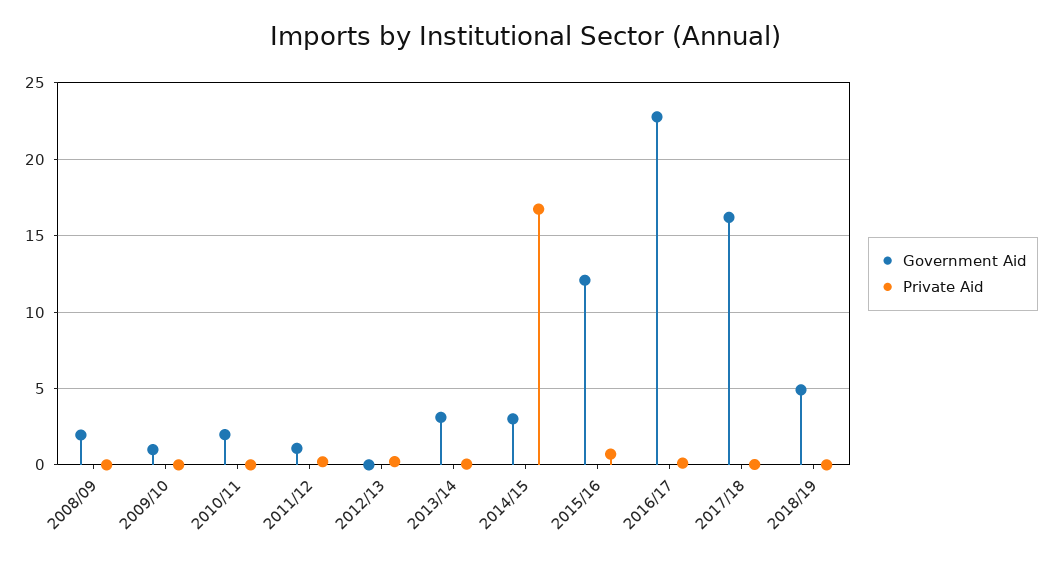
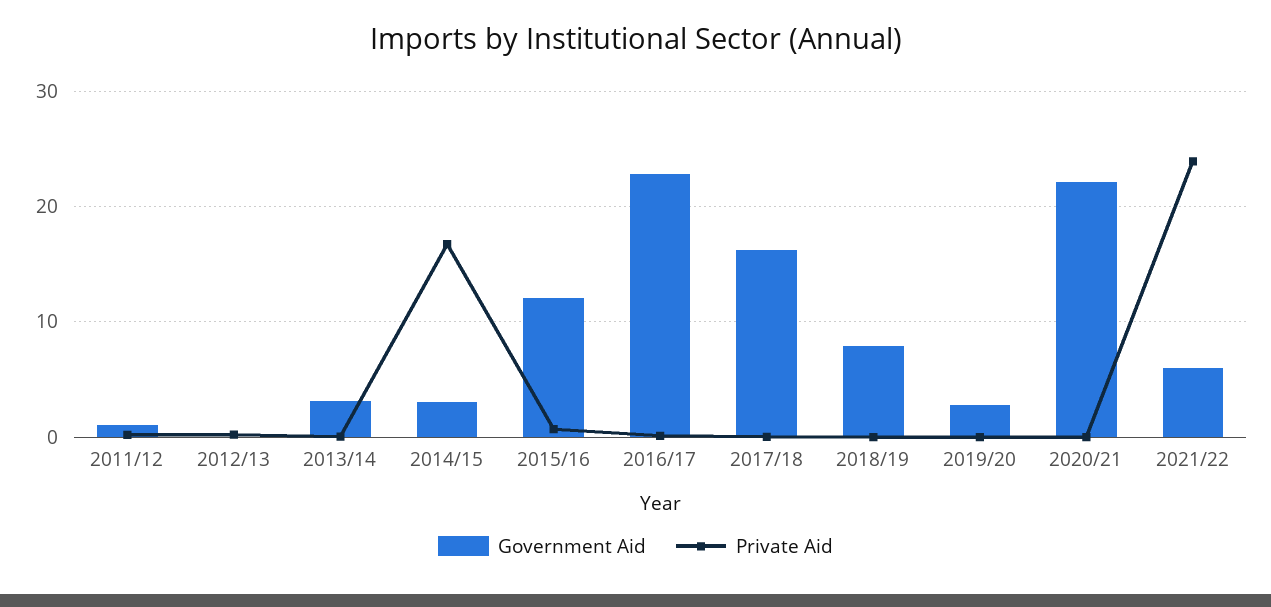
Government Aid, 2008/09: 2 -> none
Private Aid, 2008/09: 0 -> none
Government Aid, 2009/10: 1 -> none
Private Aid, 2009/10: 0 -> none
Government Aid, 2010/11: 2 -> none
Private Aid, 2010/11: 0 -> none
Government Aid, 2018/19: 5 -> 8
Government Aid, 2019/20: none -> 3
Private Aid, 2019/20: none -> 0
Government Aid, 2020/21: none -> 22
Private Aid, 2020/21: none -> 0
Government Aid, 2021/22: none -> 6
Private Aid, 2021/22: none -> 24

